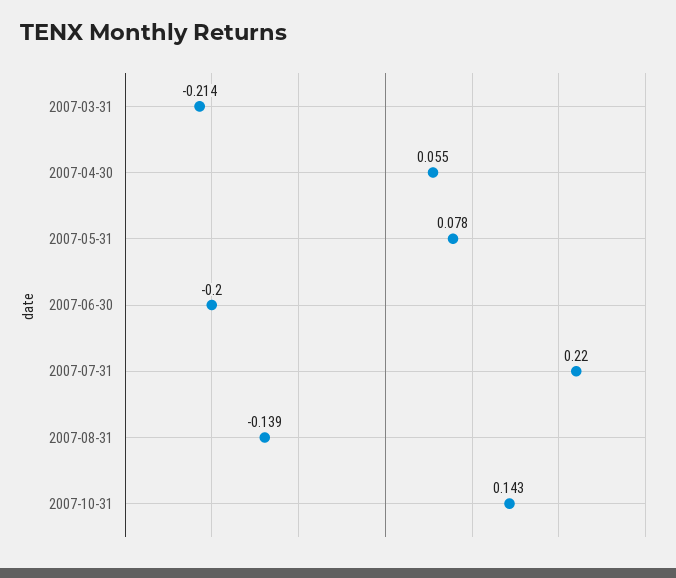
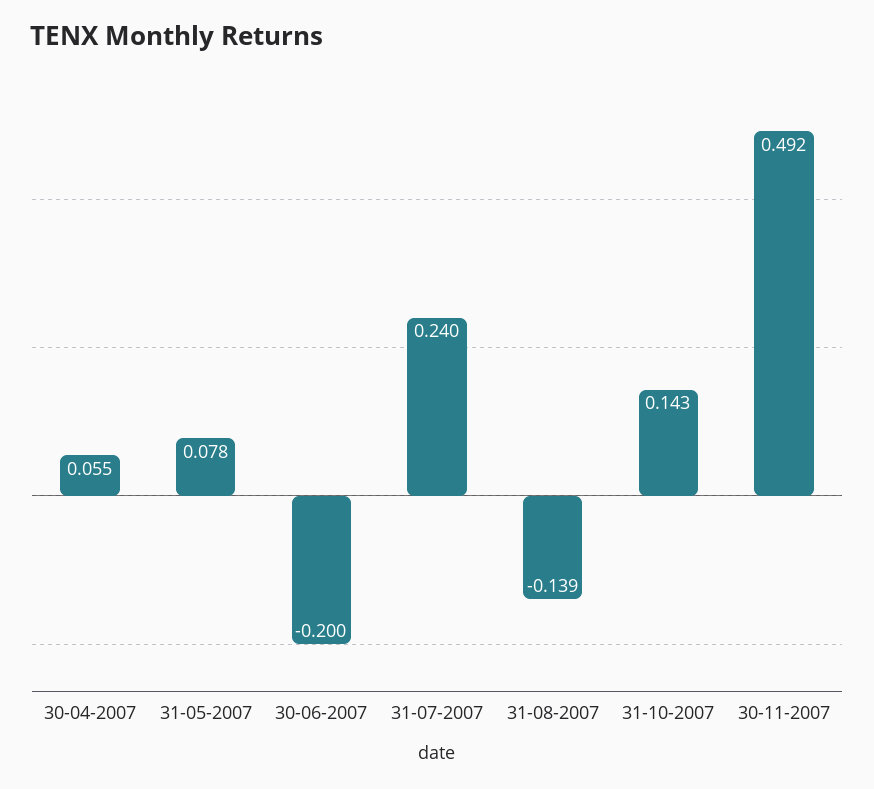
2007-03-31: -0.214 -> none
2007-07-31: 0.22 -> 0.24
30-11-2007: none -> 0.492

